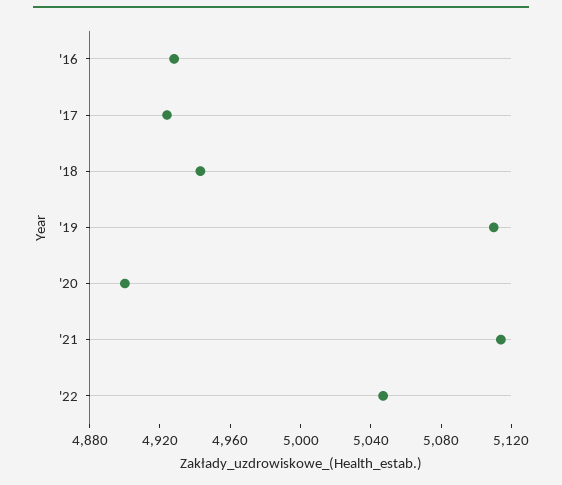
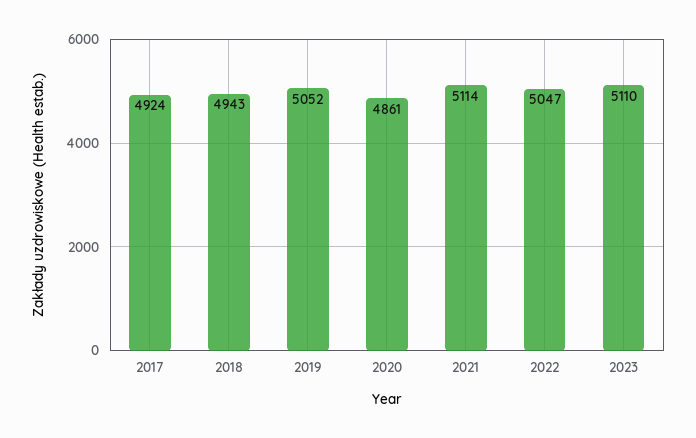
'16: 4930 -> none
'19: 5110 -> 5052
'20: 4900 -> 4861
2023: none -> 5110

